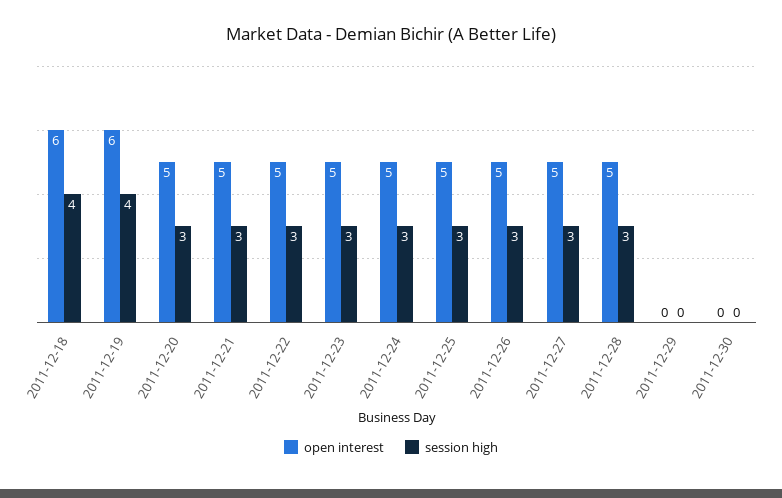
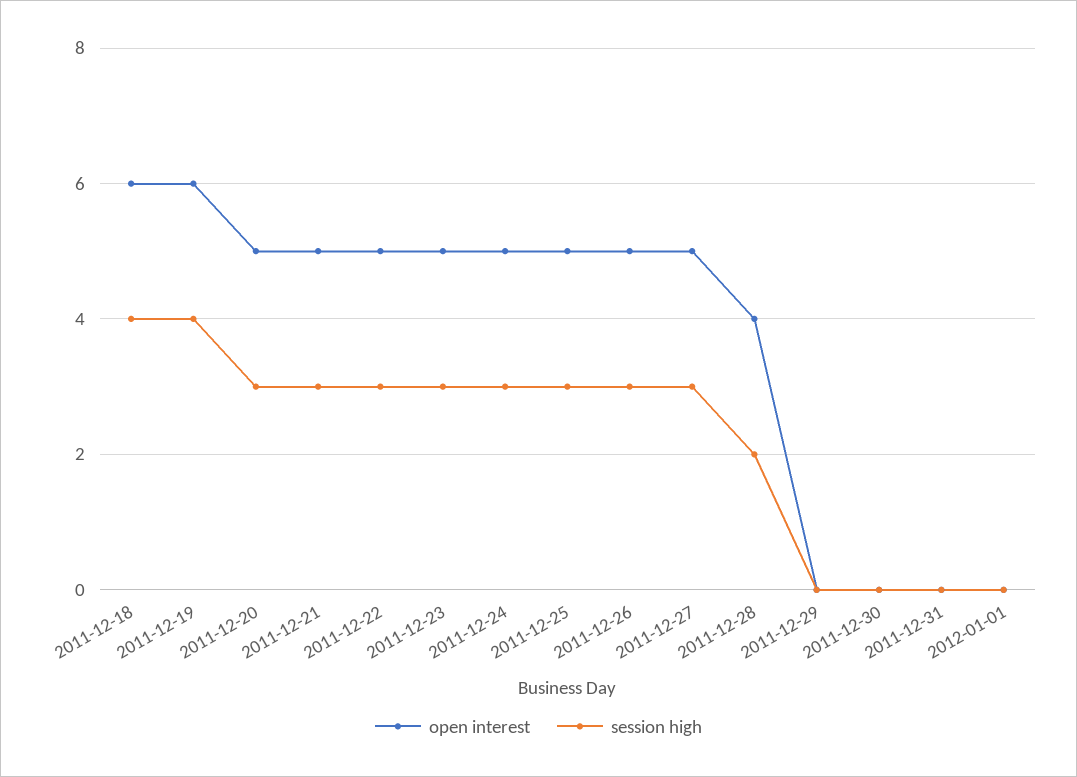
open interest, 2011-12-28: 5 -> 4
session high, 2011-12-28: 3 -> 2
open interest, 2011-12-31: none -> 0
session high, 2011-12-31: none -> 0
open interest, 2012-01-01: none -> 0
session high, 2012-01-01: none -> 0

